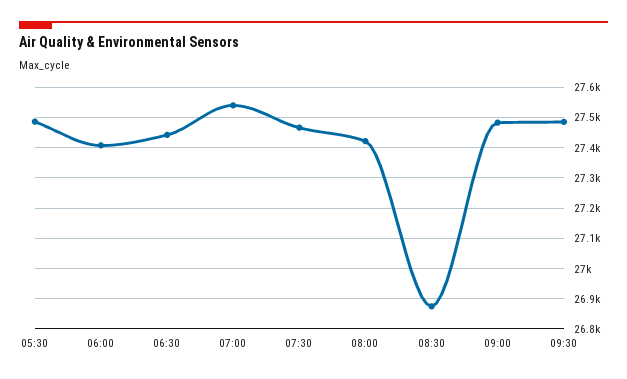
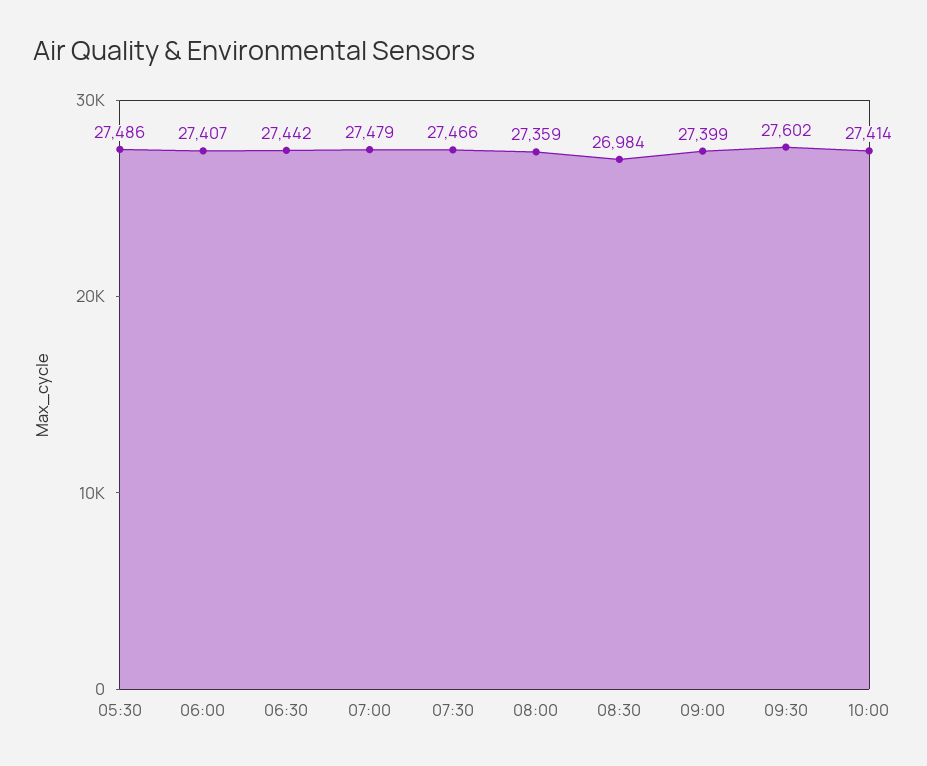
07:00: 27540 -> 27479
08:00: 27420 -> 27359
08:30: 26880 -> 26984
09:00: 27480 -> 27399
09:30: 27480 -> 27602
10:00: none -> 27414

